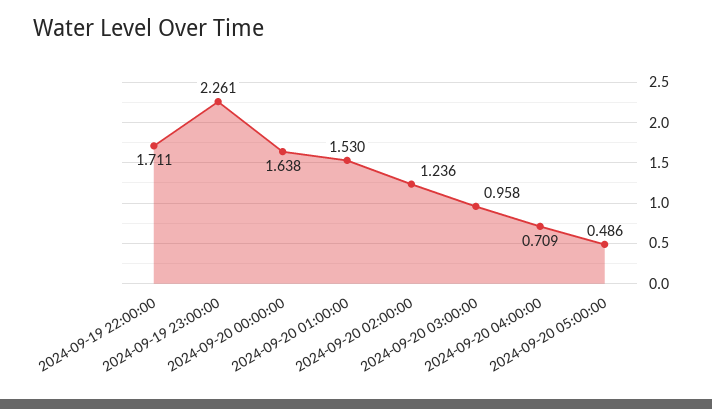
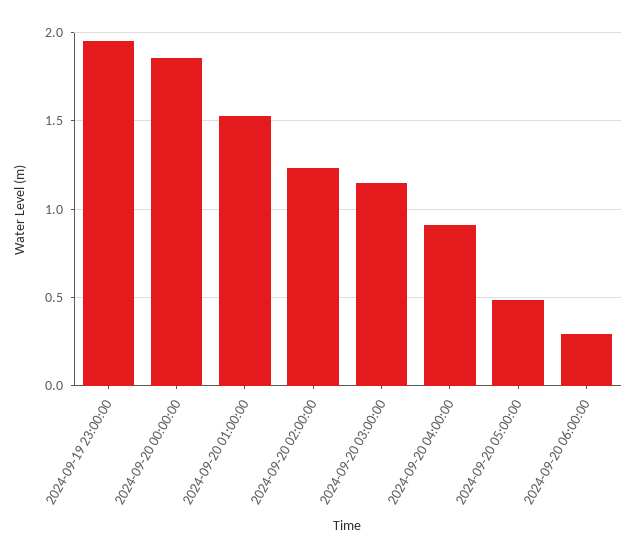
2024-09-19 22:00:00: 1.711 -> none
2024-09-19 23:00:00: 2.261 -> 1.95
2024-09-20 00:00:00: 1.638 -> 1.85
2024-09-20 03:00:00: 0.958 -> 1.15
2024-09-20 04:00:00: 0.709 -> 0.9
2024-09-20 06:00:00: none -> 0.3

